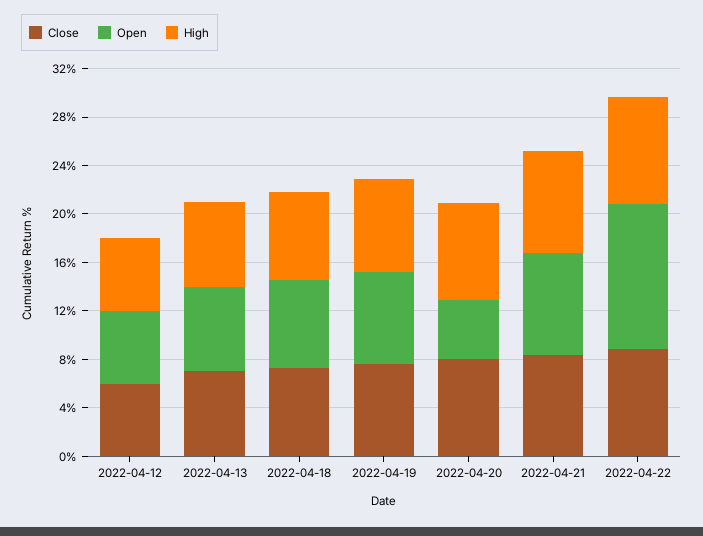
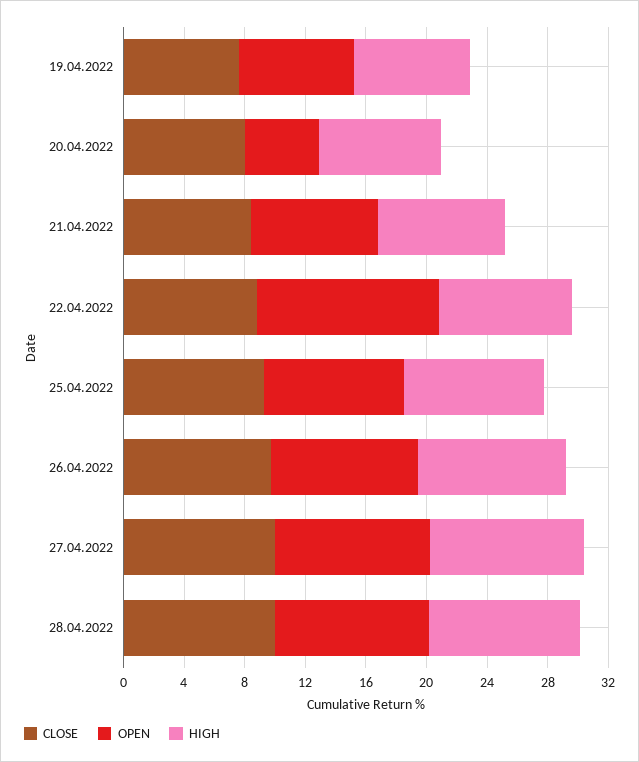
Close, 2022-04-12: 6 -> none
Open, 2022-04-12: 6 -> none
High, 2022-04-12: 6 -> none
Close, 2022-04-13: 7 -> none
Open, 2022-04-13: 7 -> none
High, 2022-04-13: 7 -> none
Close, 2022-04-18: 7 -> none
Open, 2022-04-18: 7 -> none
High, 2022-04-18: 7 -> none
Close, 25.04.2022: none -> 9
Open, 25.04.2022: none -> 9
High, 25.04.2022: none -> 9
Close, 26.04.2022: none -> 10
Open, 26.04.2022: none -> 10
High, 26.04.2022: none -> 10
Close, 27.04.2022: none -> 10
Open, 27.04.2022: none -> 10
High, 27.04.2022: none -> 10
Close, 28.04.2022: none -> 10
Open, 28.04.2022: none -> 10
High, 28.04.2022: none -> 10

